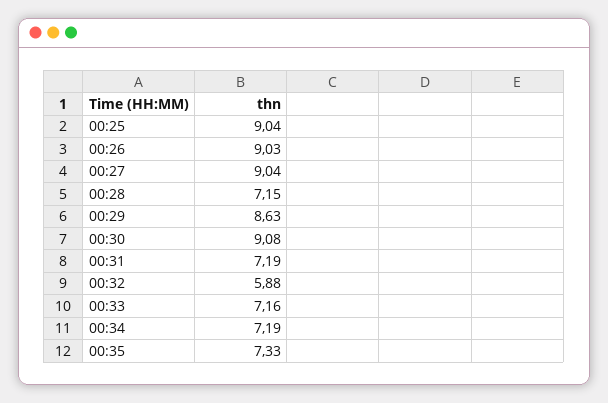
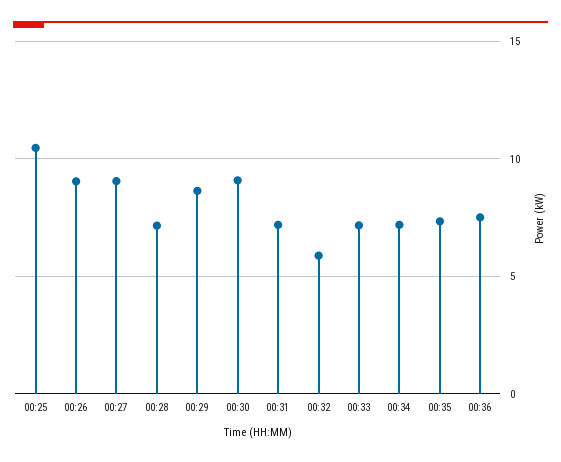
00:25: 9.04 -> 10.5
00:36: none -> 7.5

